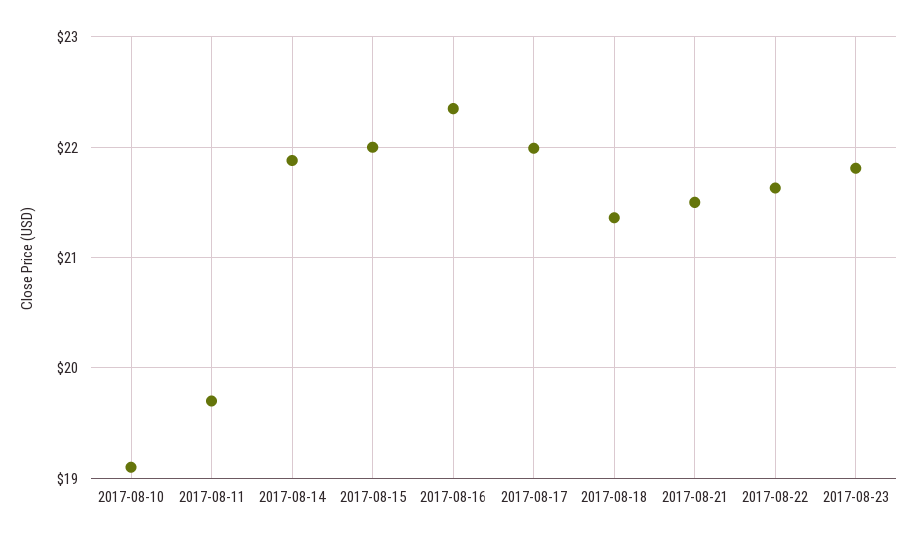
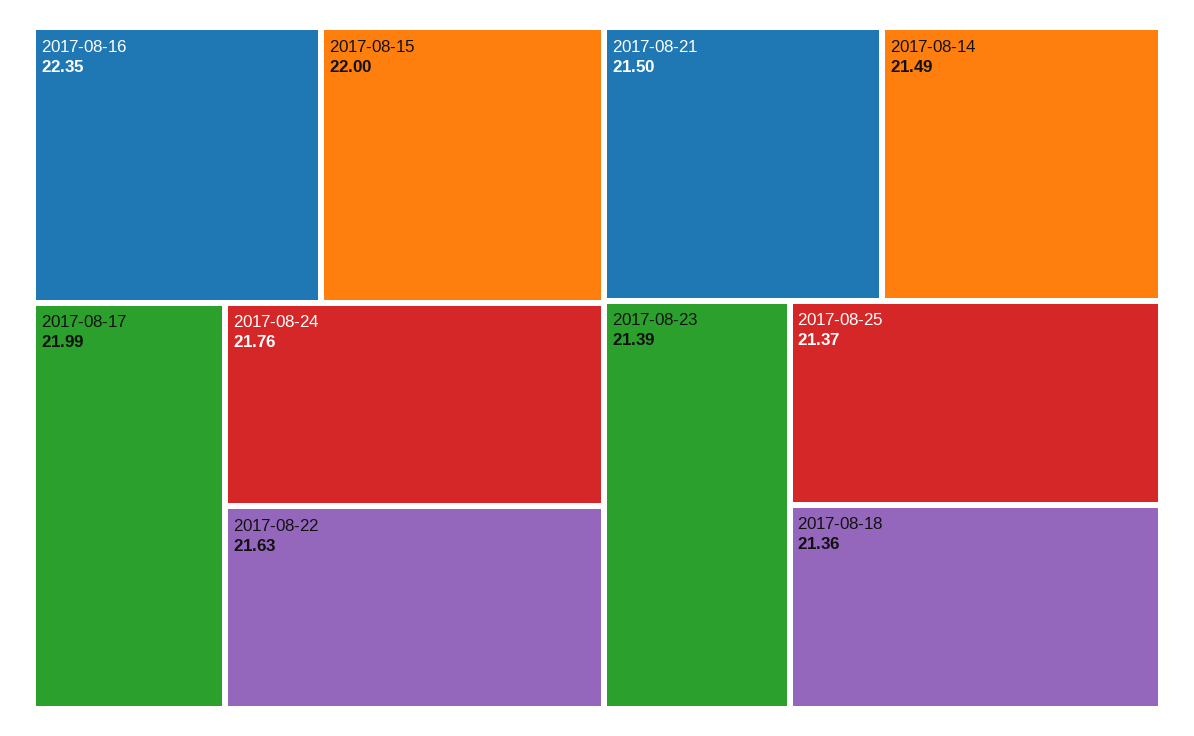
2017-08-10: 19.1 -> none
2017-08-11: 19.7 -> none
2017-08-14: 21.9 -> 21.49
2017-08-23: 21.8 -> 21.39
2017-08-24: none -> 21.76
2017-08-25: none -> 21.37

